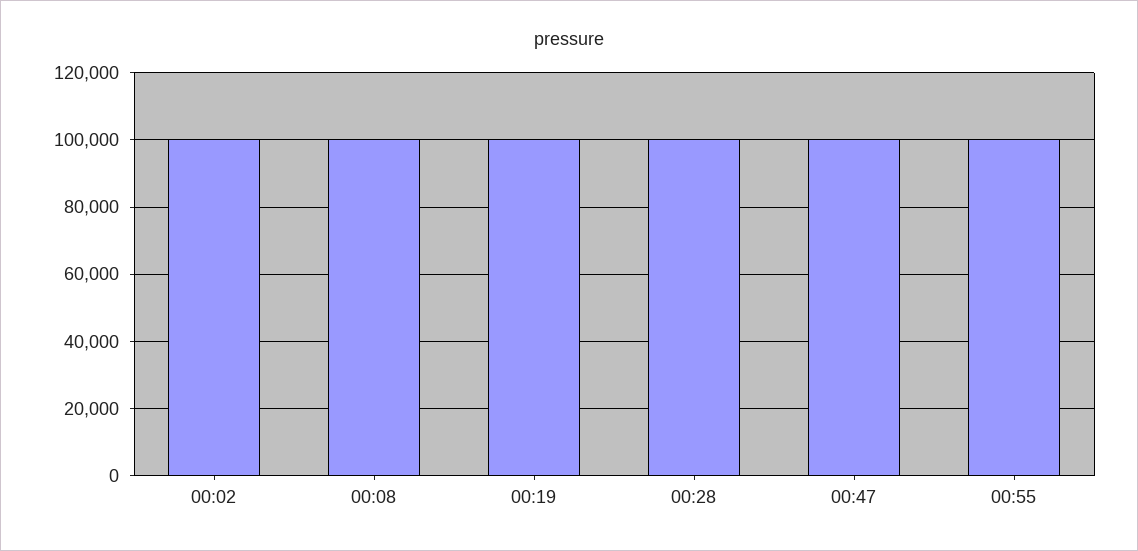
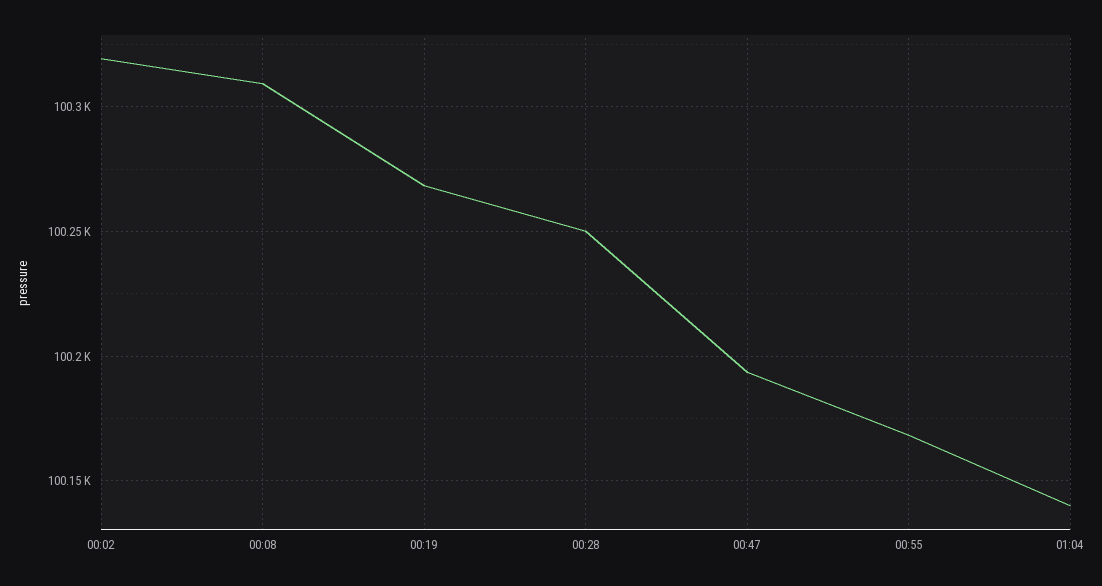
01:04: none -> 100140

